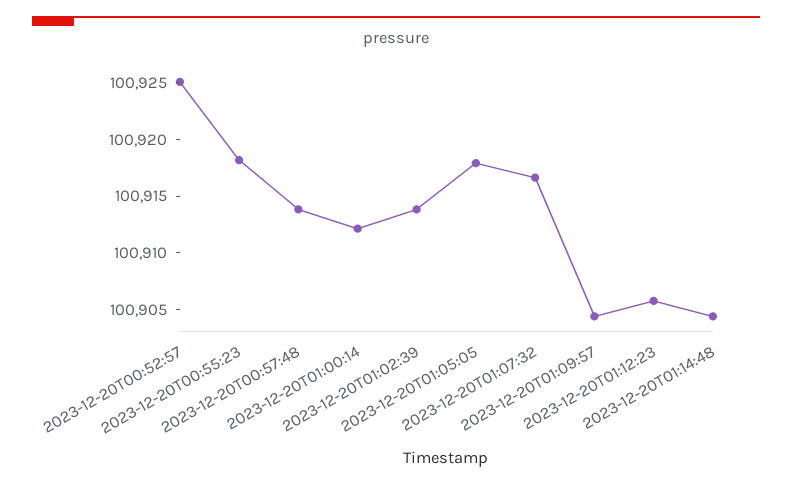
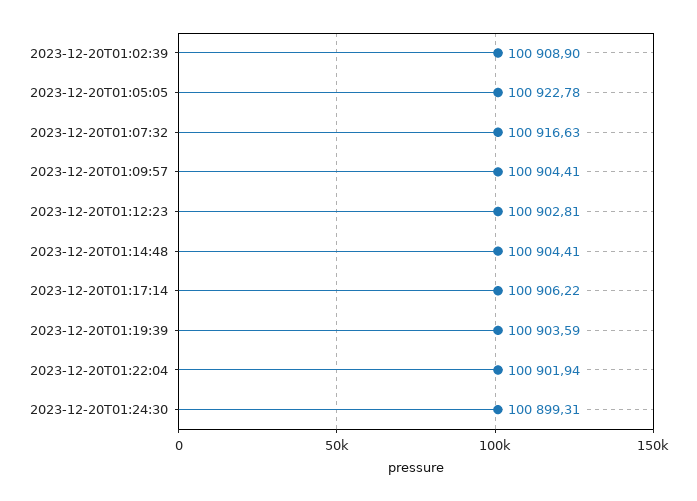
2023-12-20T00:52:57: 100925 -> none
2023-12-20T00:55:23: 100918 -> none
2023-12-20T00:57:48: 100914 -> none
2023-12-20T01:00:14: 100912 -> none
2023-12-20T01:02:39: 100914 -> 100908.9
2023-12-20T01:05:05: 100918 -> 100922.78
2023-12-20T01:12:23: 100906 -> 100902.81
2023-12-20T01:17:14: none -> 100906.22
2023-12-20T01:19:39: none -> 100903.59
2023-12-20T01:22:04: none -> 100901.94
2023-12-20T01:24:30: none -> 100899.31

